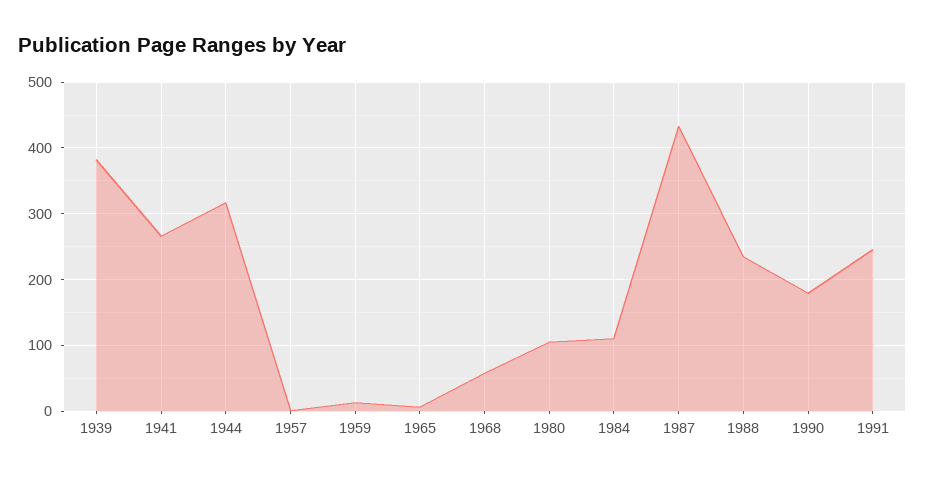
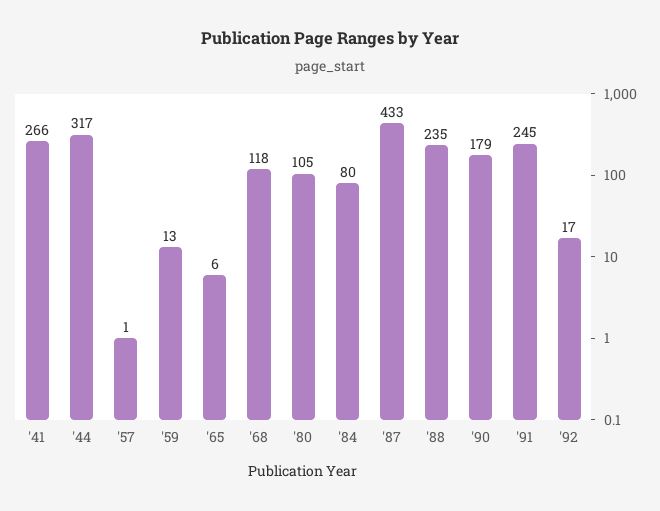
1939: 380 -> none
1968: 60 -> 118
1984: 110 -> 80
'92: none -> 17

